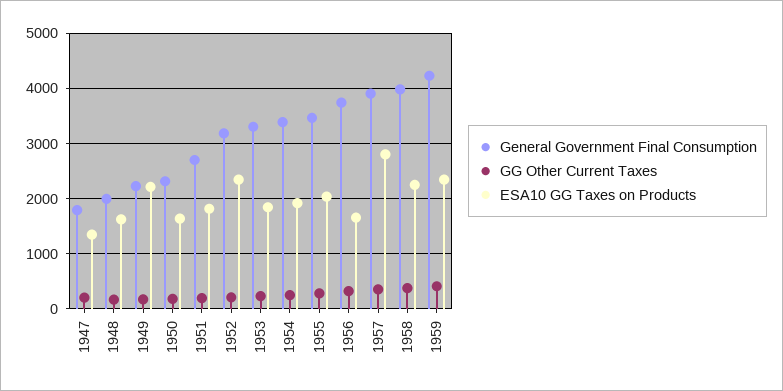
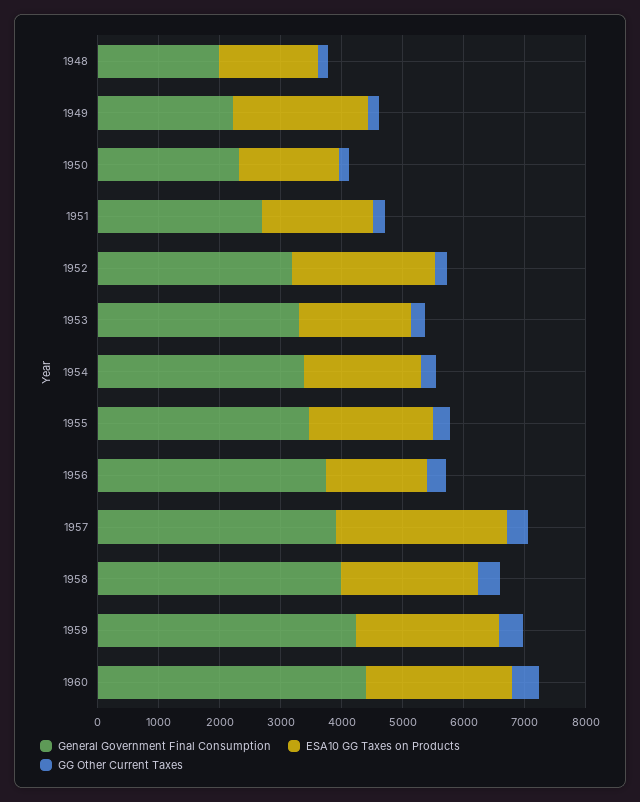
General Government Final Consumption, 1947: 1800 -> none
GG Other Current Taxes, 1947: 200 -> none
ESA10 GG Taxes on Products, 1947: 1400 -> none
General Government Final Consumption, 1960: none -> 4400
ESA10 GG Taxes on Products, 1960: none -> 2400
GG Other Current Taxes, 1960: none -> 400

